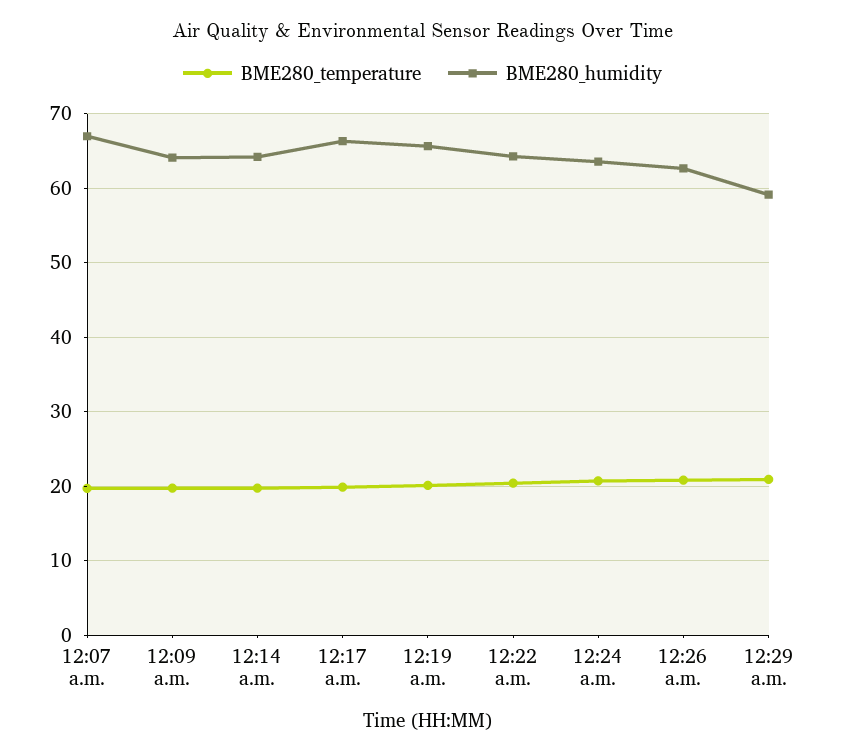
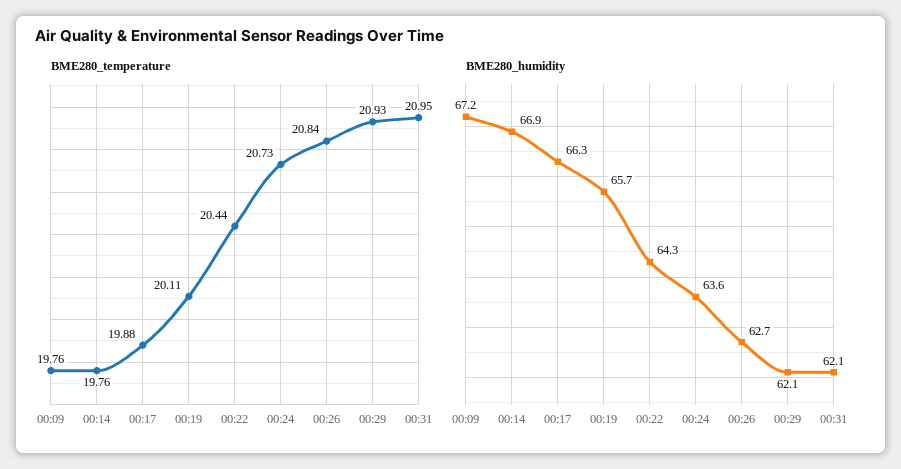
BME280_temperature, 12:07 a.m.: 20 -> none
BME280_humidity, 12:07 a.m.: 67 -> none
BME280_humidity, 12:09 a.m.: 64 -> 67.2
BME280_humidity, 12:14 a.m.: 64 -> 66.9
BME280_humidity, 12:29 a.m.: 59 -> 62.1
BME280_temperature, 00:31: none -> 20.95
BME280_humidity, 00:31: none -> 62.1

